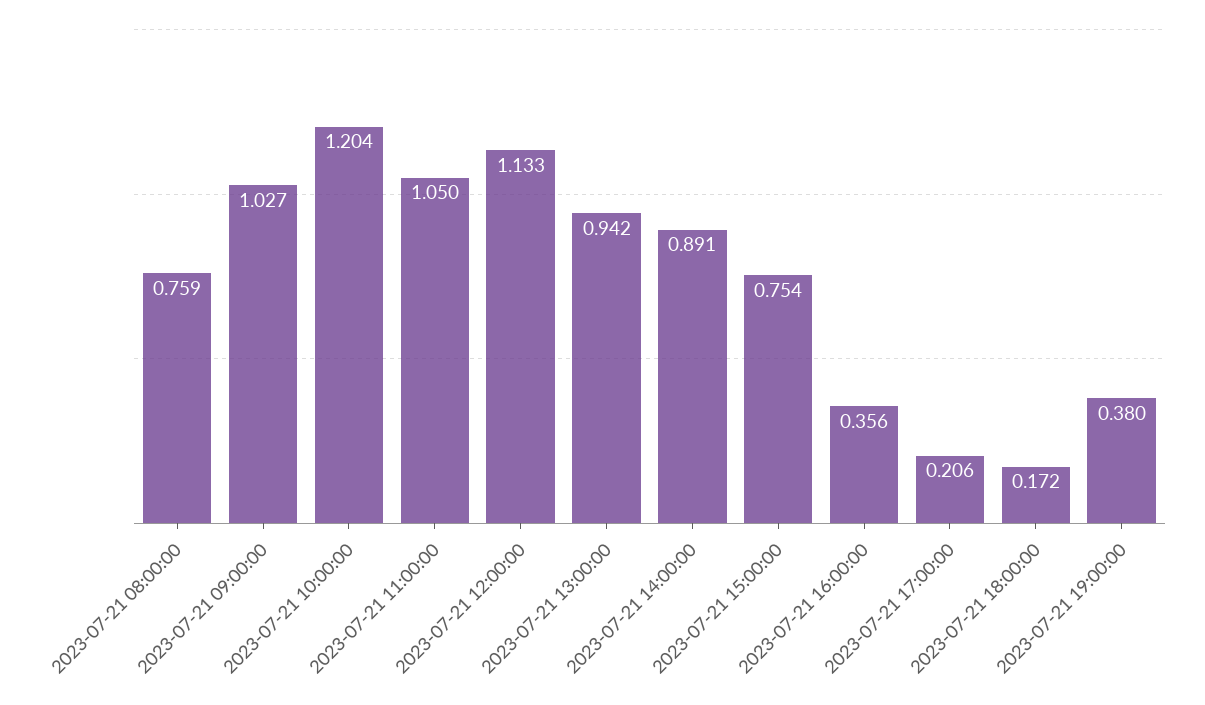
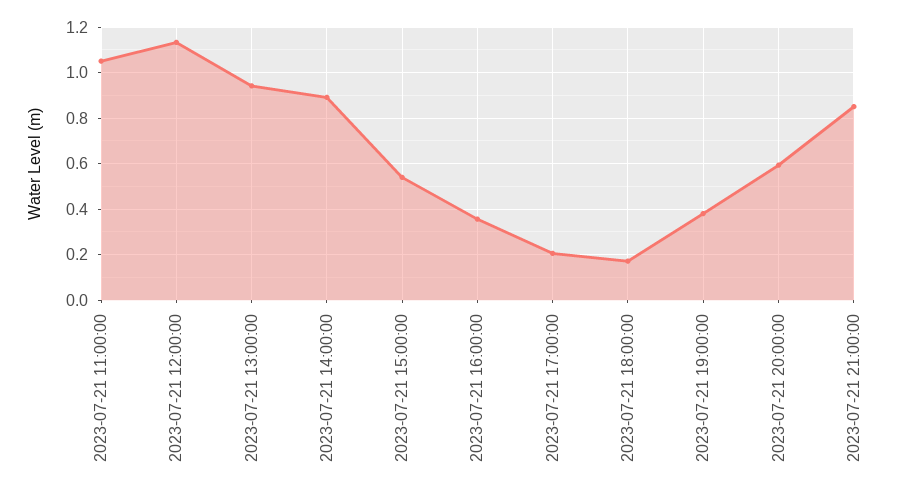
2023-07-21 08:00:00: 0.759 -> none
2023-07-21 09:00:00: 1.027 -> none
2023-07-21 10:00:00: 1.204 -> none
2023-07-21 15:00:00: 0.754 -> 0.55
2023-07-21 20:00:00: none -> 0.6
2023-07-21 21:00:00: none -> 0.85

